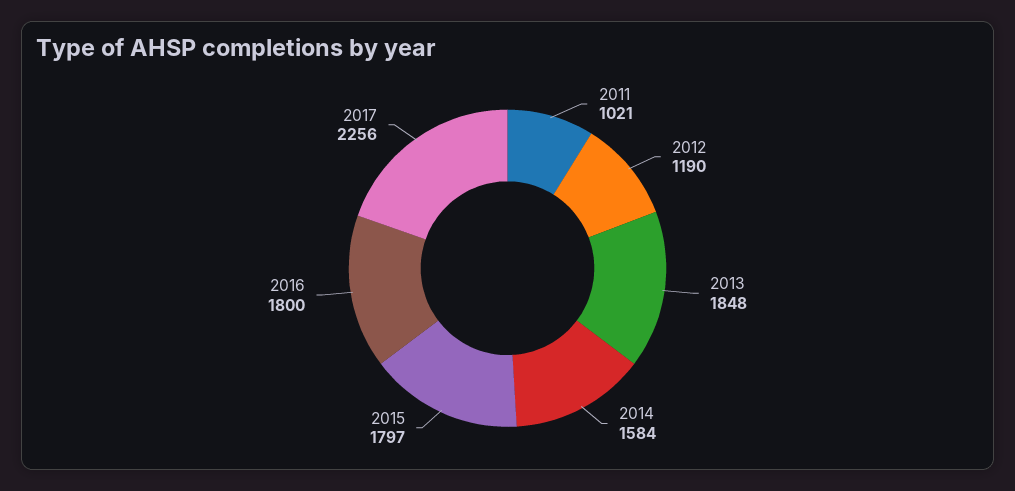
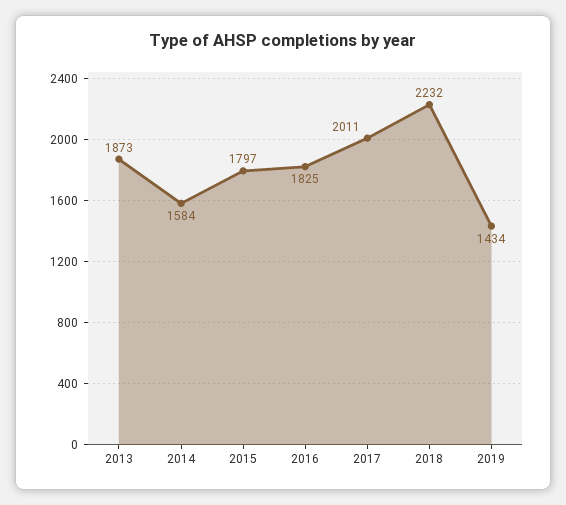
2011: 1021 -> none
2012: 1190 -> none
2013: 1848 -> 1873
2016: 1800 -> 1825
2017: 2256 -> 2011
2018: none -> 2232
2019: none -> 1434

